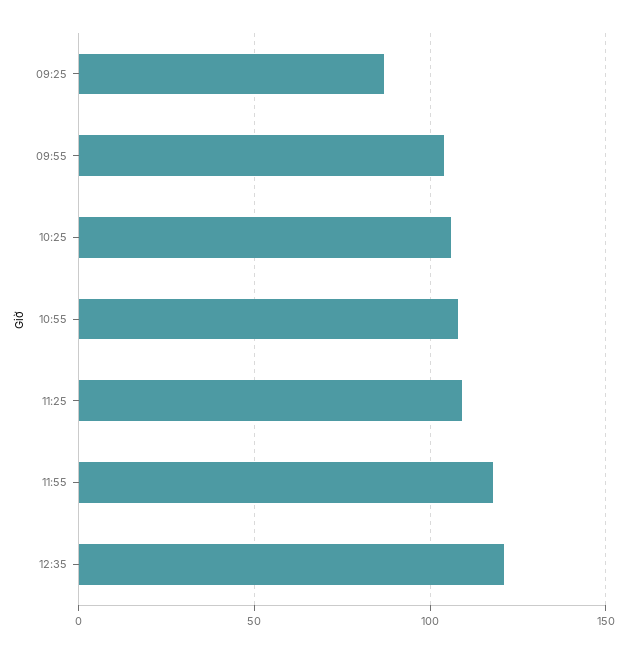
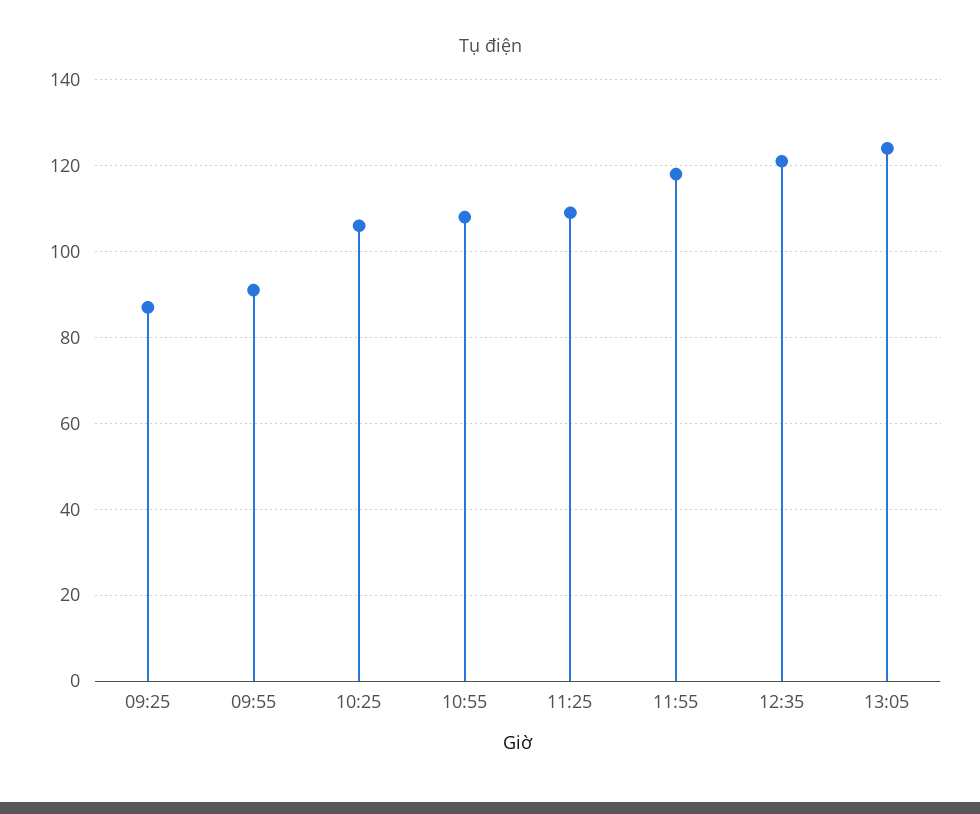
09:55: 105 -> 90
13:05: none -> 125

